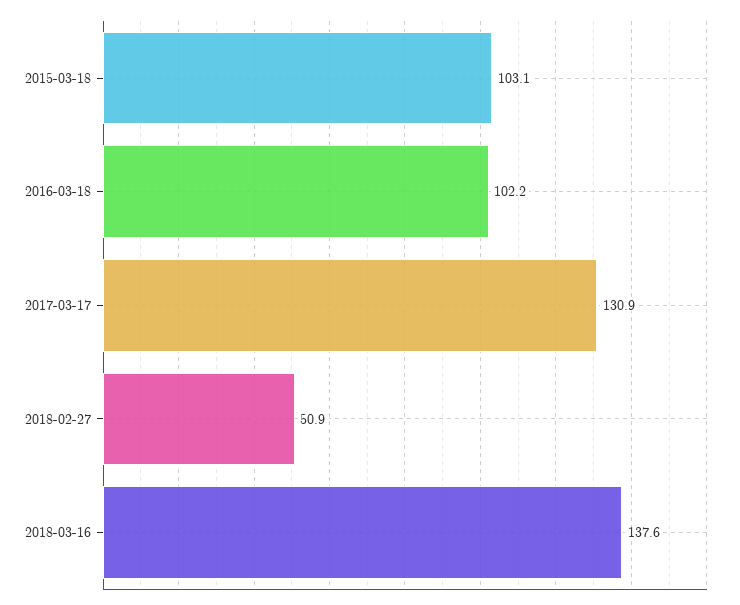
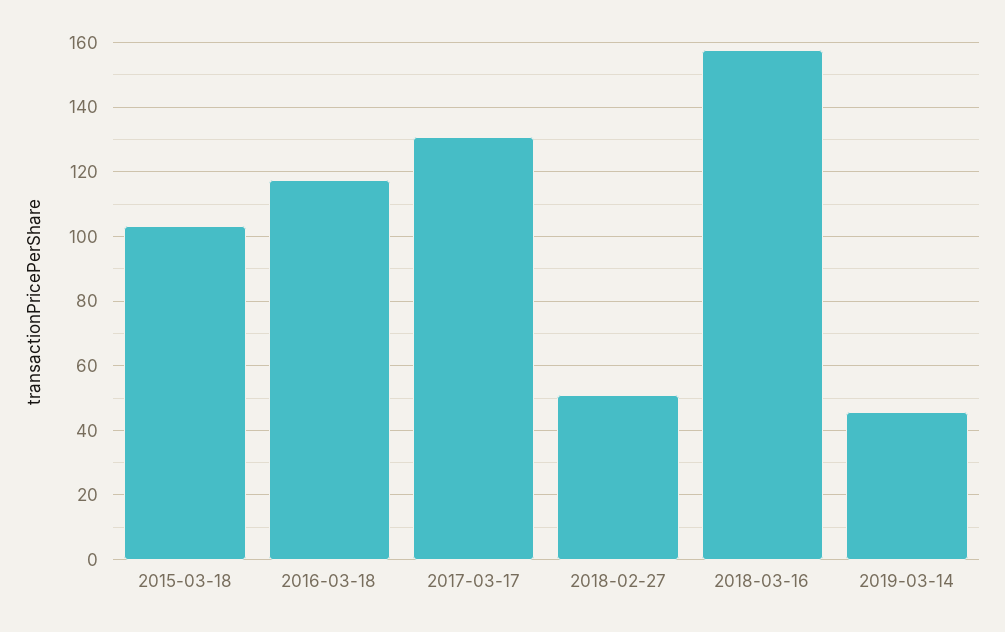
2016-03-18: 102.2 -> 118
2018-03-16: 137.6 -> 158
2019-03-14: none -> 46

